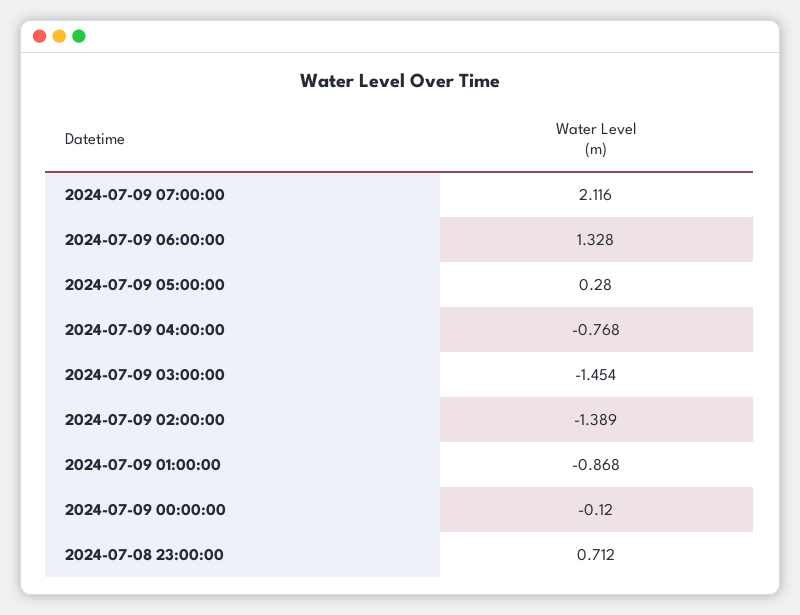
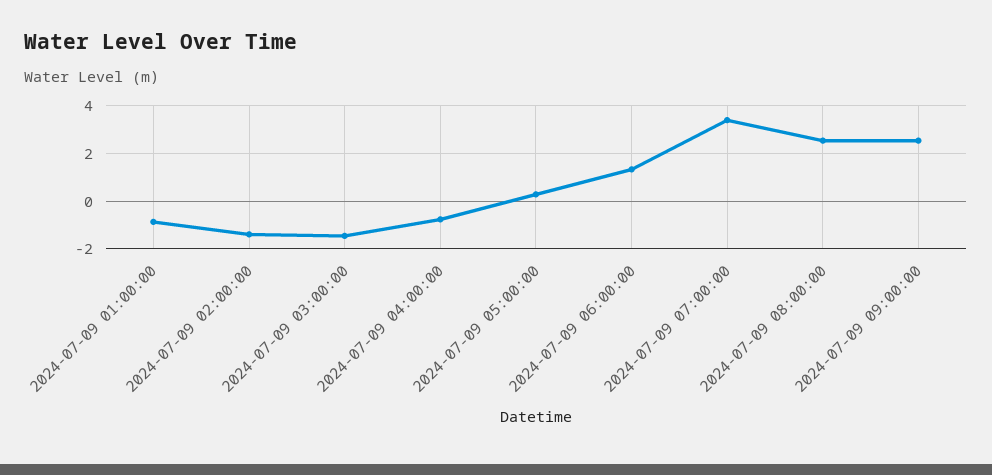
2024-07-09 07:00:00: 2.116 -> 3.5
2024-07-09 00:00:00: -0.12 -> none
2024-07-08 23:00:00: 0.712 -> none
2024-07-09 08:00:00: none -> 2.5
2024-07-09 09:00:00: none -> 2.5

